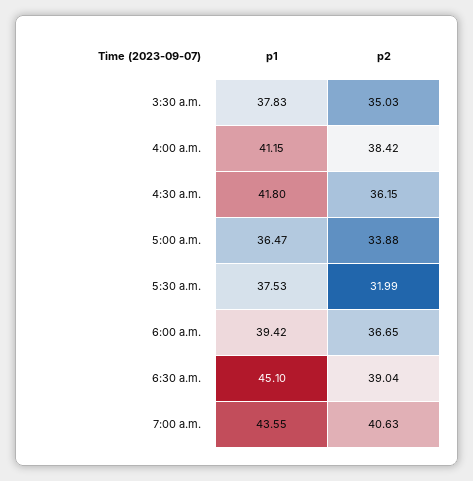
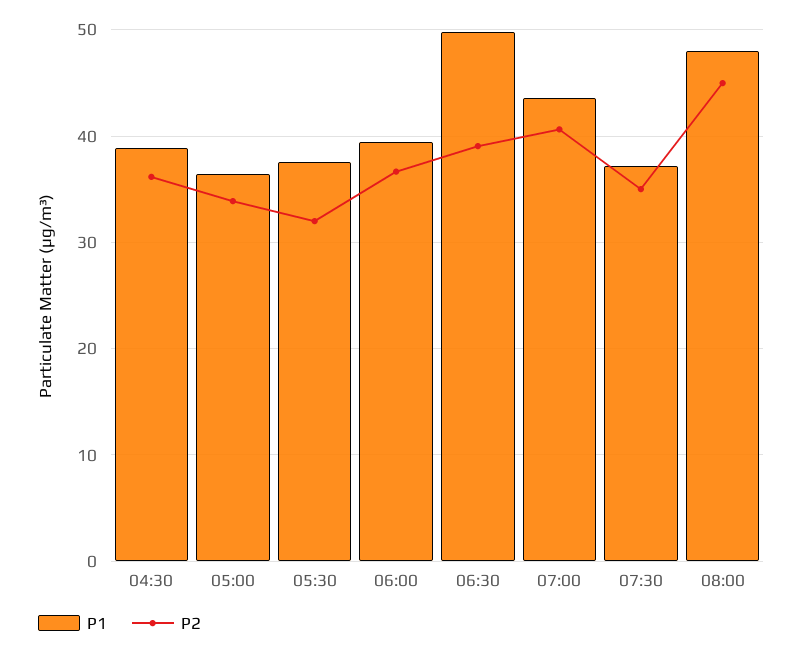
p1, 3:30 a.m.: 37.83 -> none
p2, 3:30 a.m.: 35.03 -> none
p1, 4:00 a.m.: 41.15 -> none
p2, 4:00 a.m.: 38.42 -> none
p1, 4:30 a.m.: 41.8 -> 39
p1, 6:30 a.m.: 45.1 -> 50
p1, 07:30: none -> 37
p2, 07:30: none -> 35
p1, 08:00: none -> 48
p2, 08:00: none -> 45

